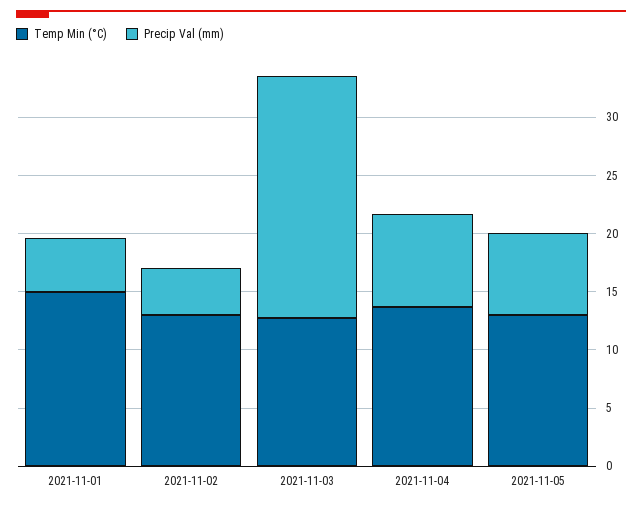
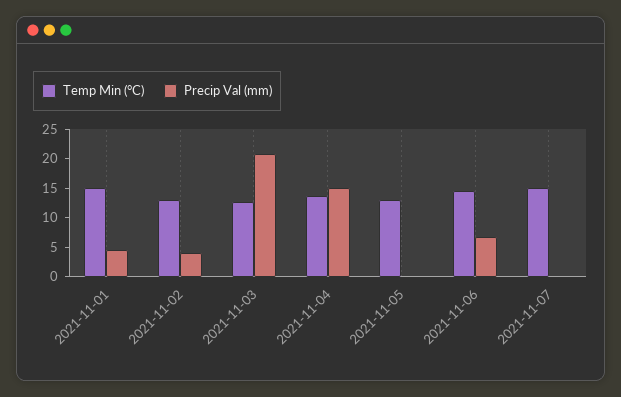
Precip Val (mm), 2021-11-04: 8 -> 15
Precip Val (mm), 2021-11-05: 7 -> 0
Temp Min (°C), 2021-11-06: none -> 15
Precip Val (mm), 2021-11-06: none -> 7.5
Temp Min (°C), 2021-11-07: none -> 15
Precip Val (mm), 2021-11-07: none -> 0

